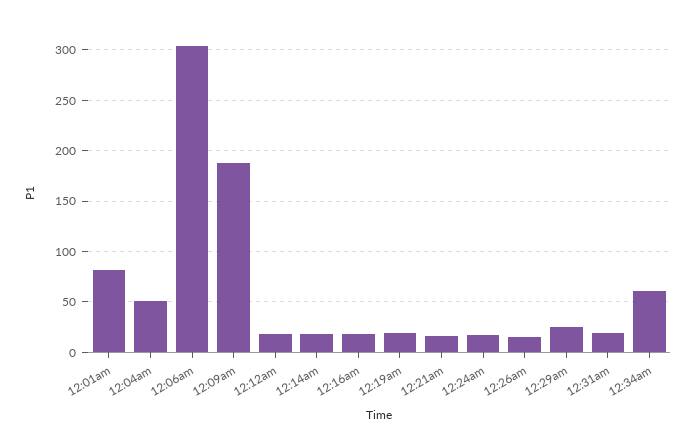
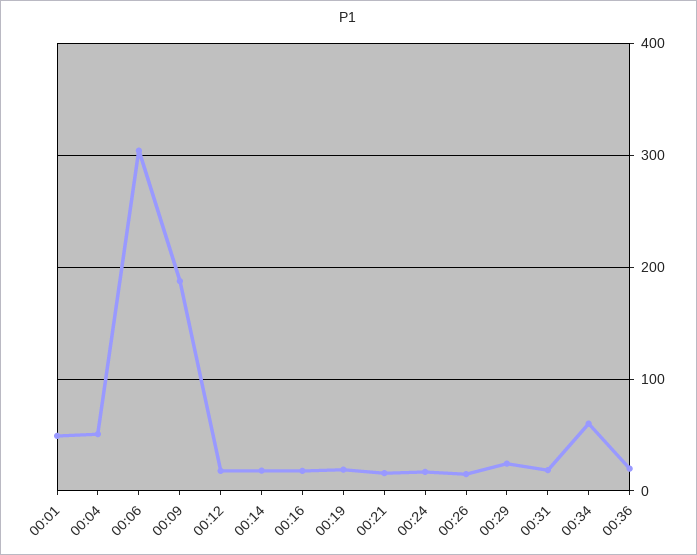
12:01am: 80 -> 50
00:36: none -> 20

